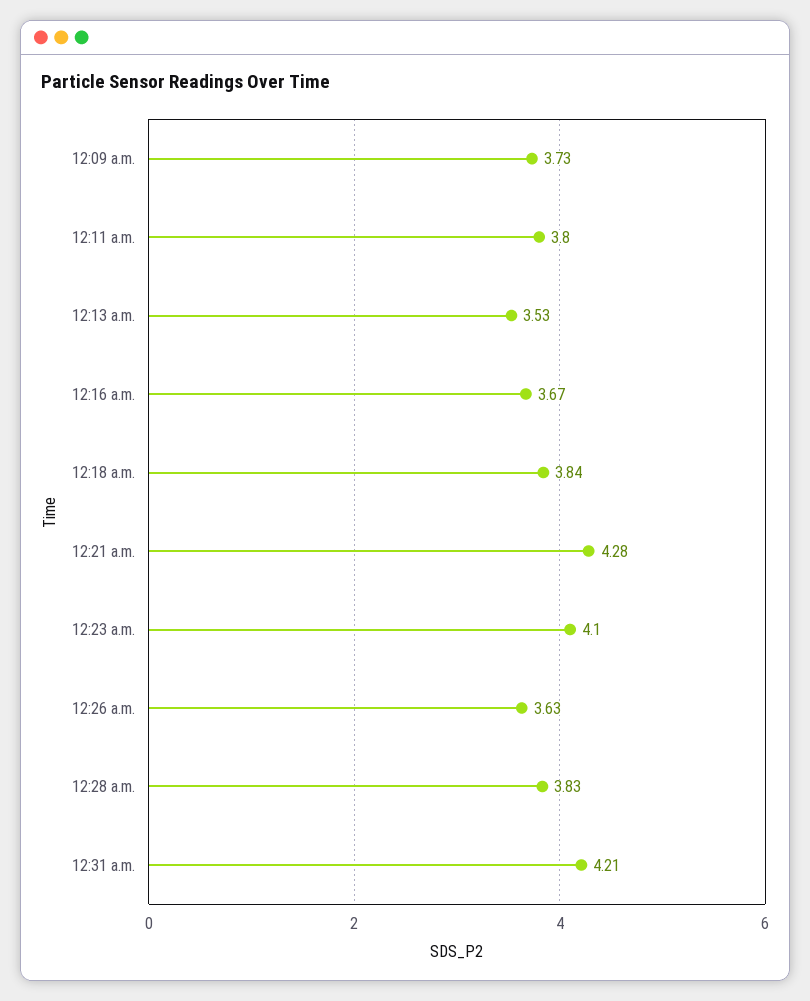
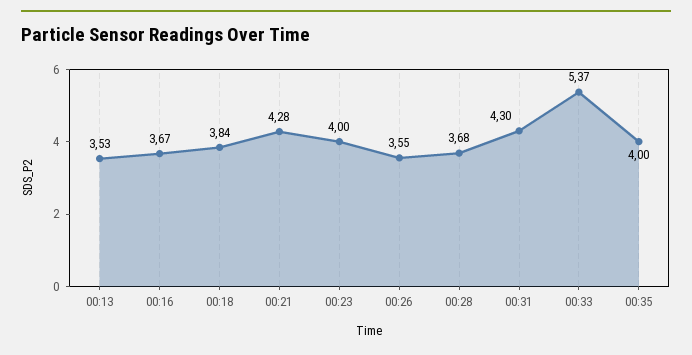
12:09 a.m.: 3.73 -> none
12:11 a.m.: 3.8 -> none
12:23 a.m.: 4.1 -> 4
12:26 a.m.: 3.63 -> 3.55
12:28 a.m.: 3.83 -> 3.68
12:31 a.m.: 4.21 -> 4.3
00:33: none -> 5.37
00:35: none -> 4

